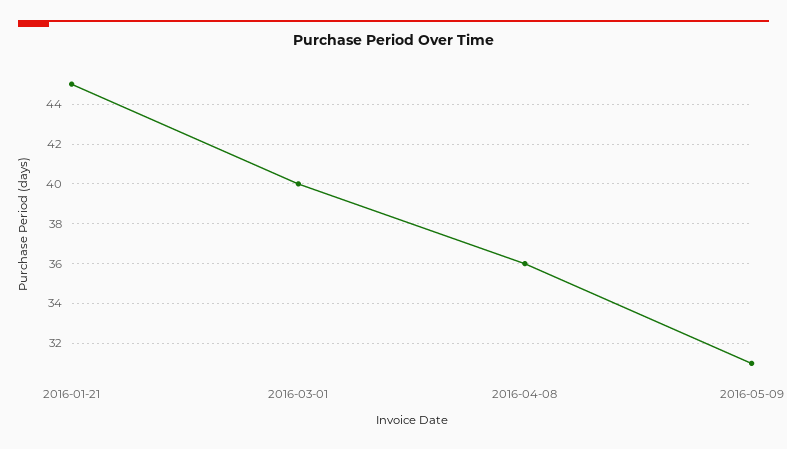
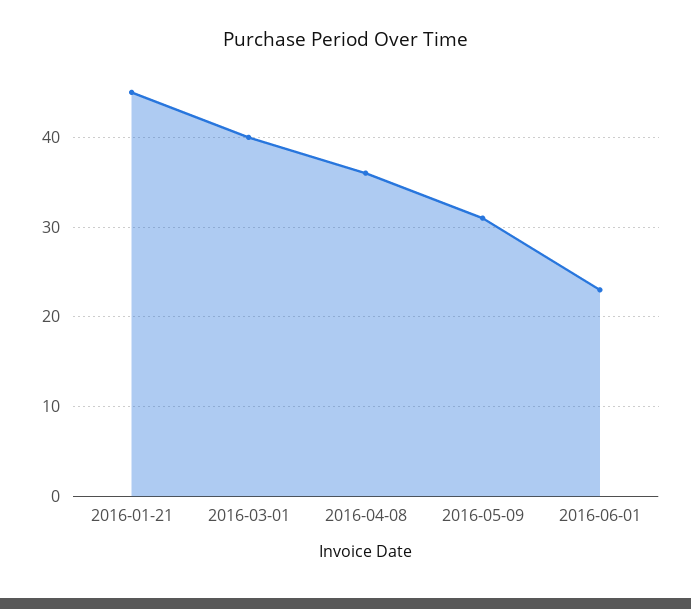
2016-06-01: none -> 23

